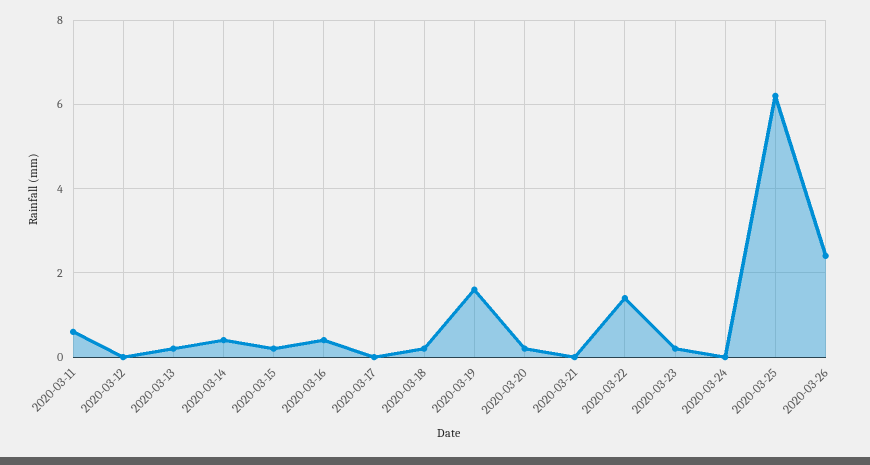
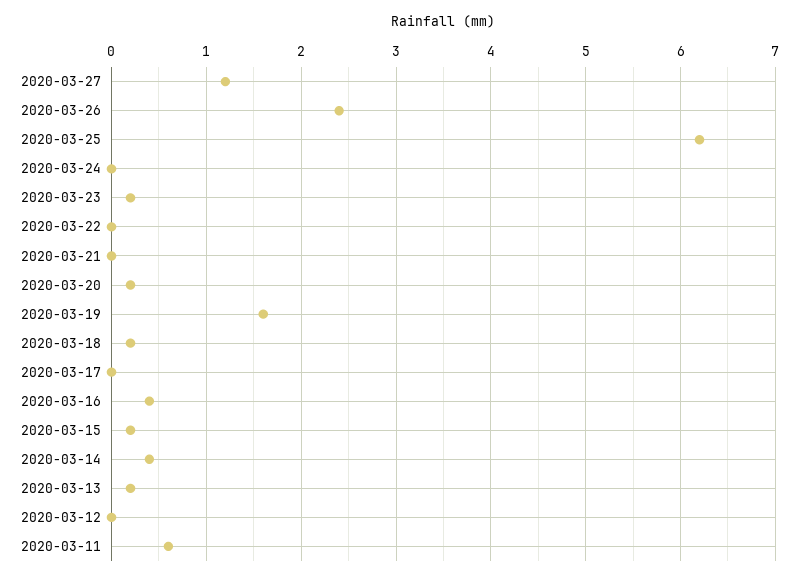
2020-03-22: 1.5 -> 0
2020-03-27: none -> 1.2

